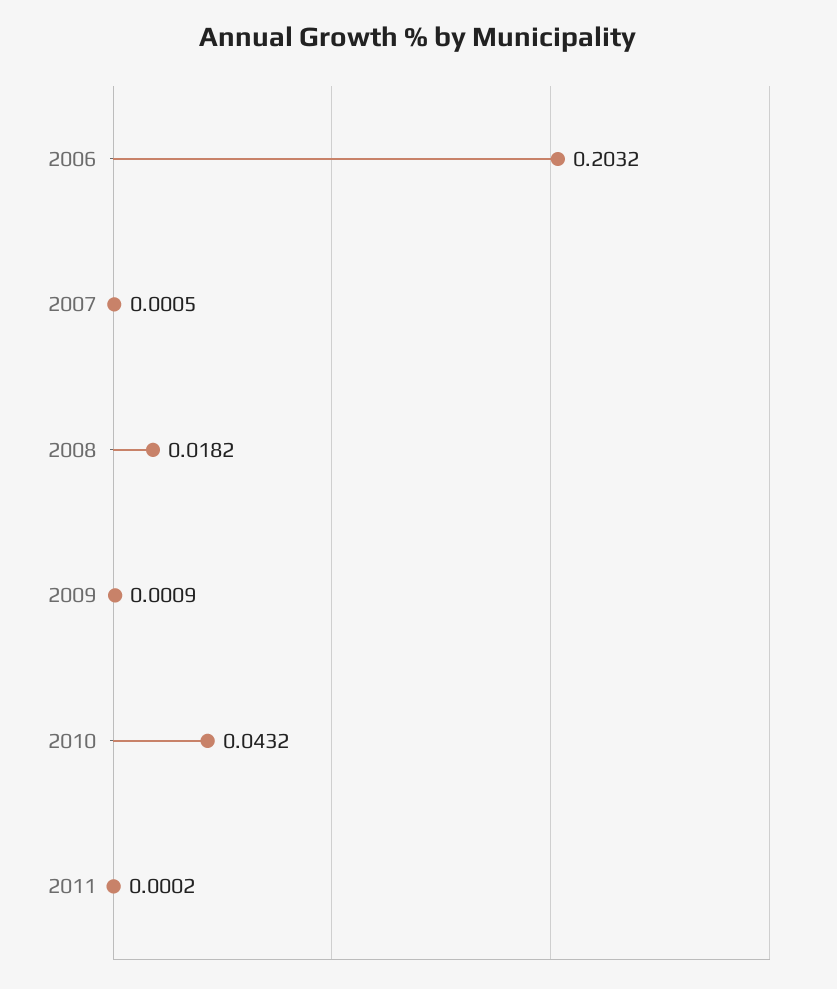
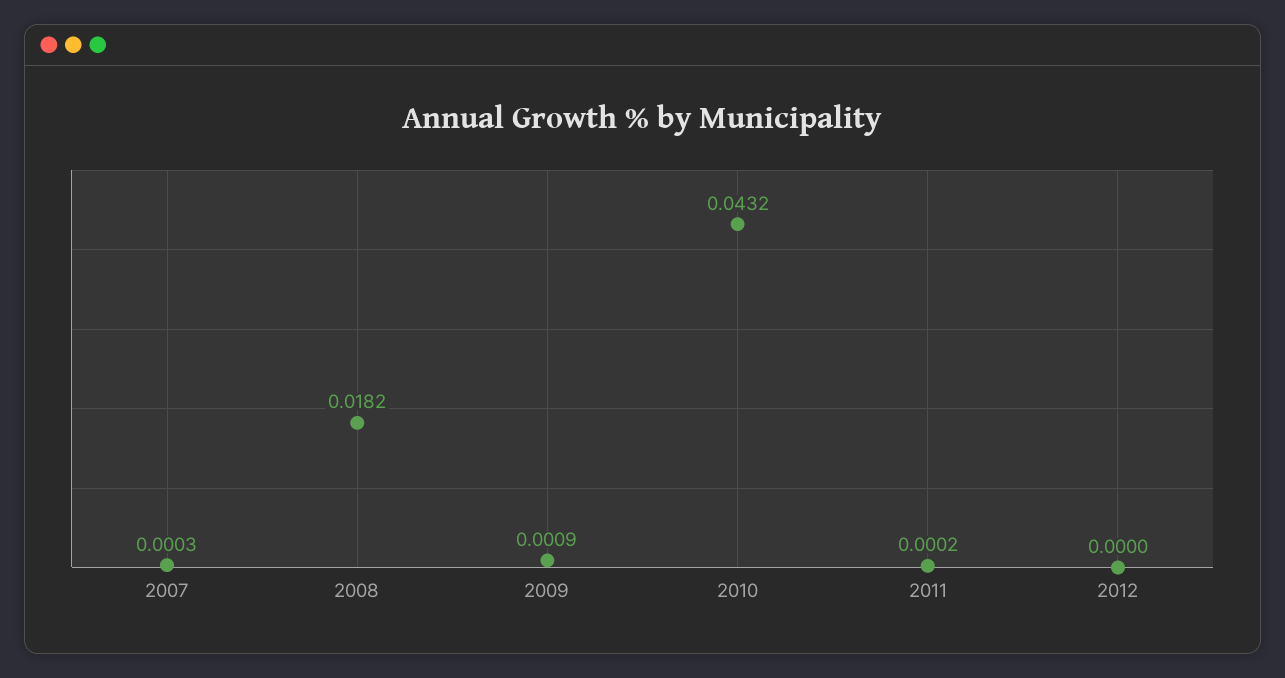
2006: 0.2032 -> none
2007: 0.0005 -> 0.0003
2012: none -> 0

